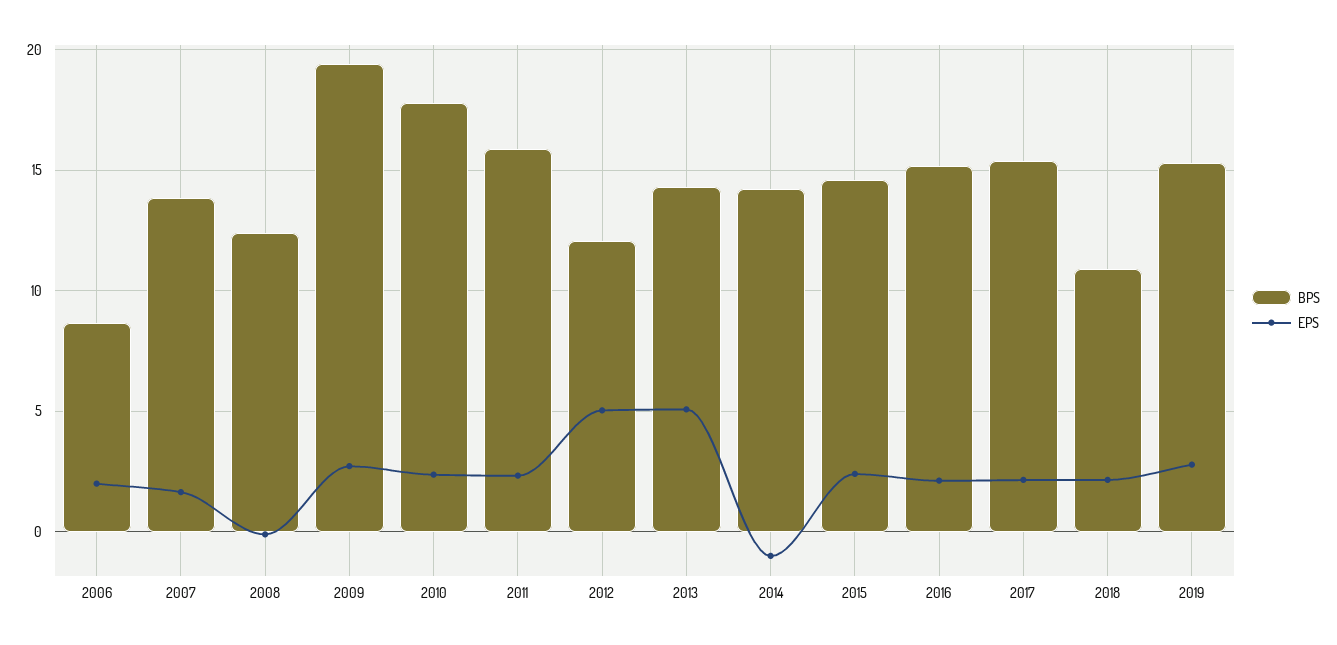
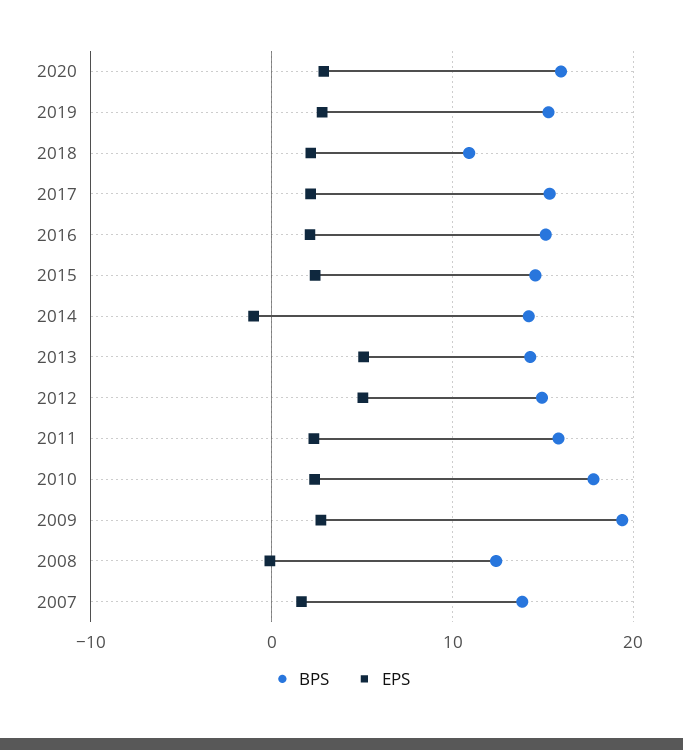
BPS, 2006: 8.5 -> none
EPS, 2006: 2 -> none
BPS, 2012: 12 -> 15
BPS, 2020: none -> 16
EPS, 2020: none -> 3

